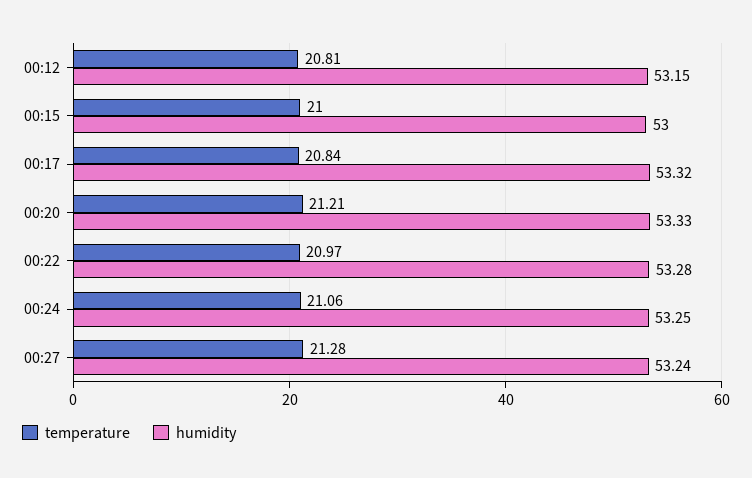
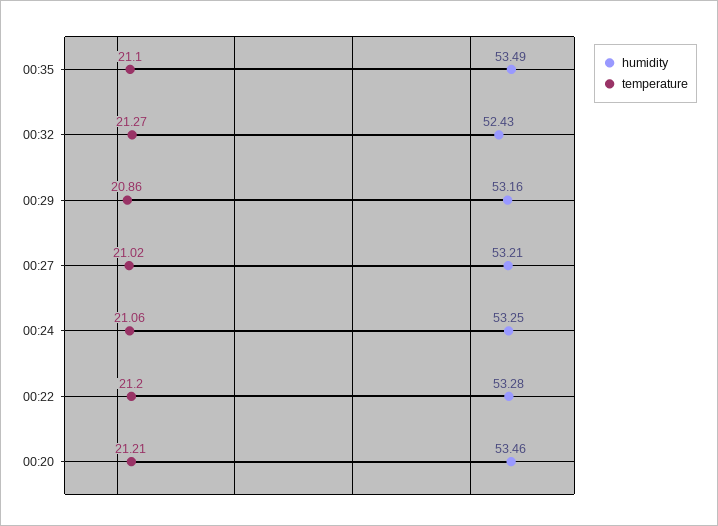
temperature, 00:12: 20.81 -> none
humidity, 00:12: 53.15 -> none
temperature, 00:15: 21 -> none
humidity, 00:15: 53 -> none
temperature, 00:17: 20.84 -> none
humidity, 00:17: 53.32 -> none
humidity, 00:20: 53.33 -> 53.46
temperature, 00:22: 20.97 -> 21.2
temperature, 00:27: 21.28 -> 21.02
humidity, 00:27: 53.24 -> 53.21
humidity, 00:35: none -> 53.49
temperature, 00:35: none -> 21.1
humidity, 00:32: none -> 52.43
temperature, 00:32: none -> 21.27
humidity, 00:29: none -> 53.16
temperature, 00:29: none -> 20.86

